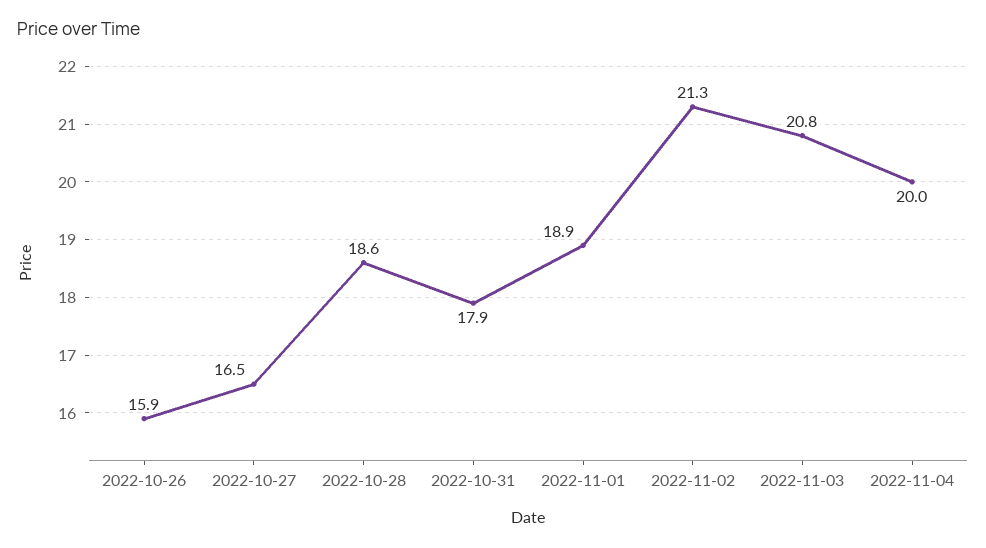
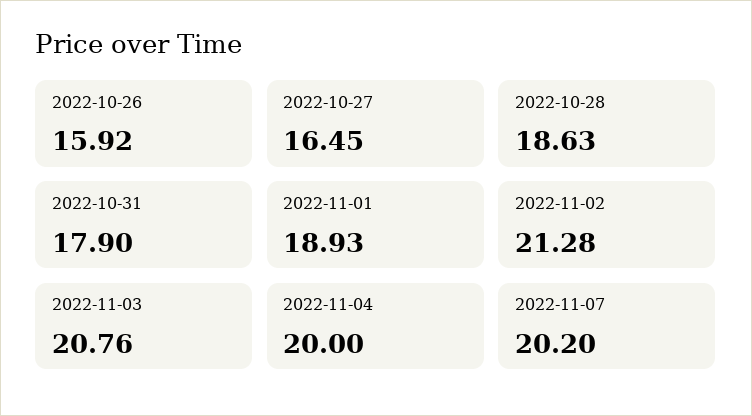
2022-11-07: none -> 20.2

